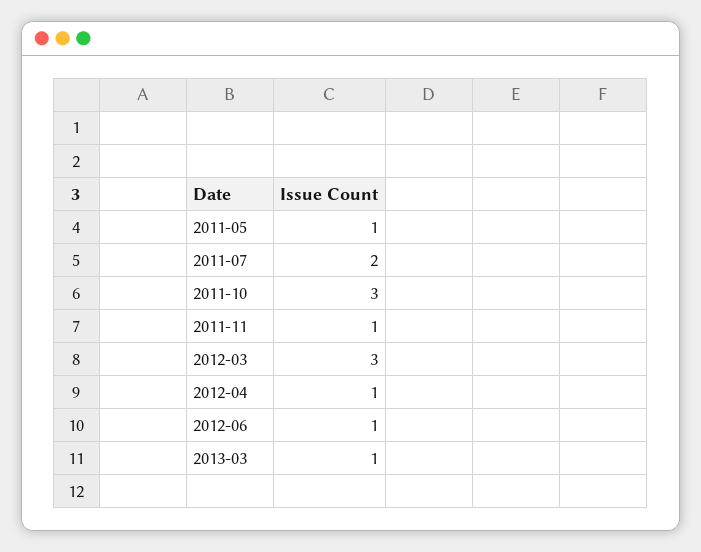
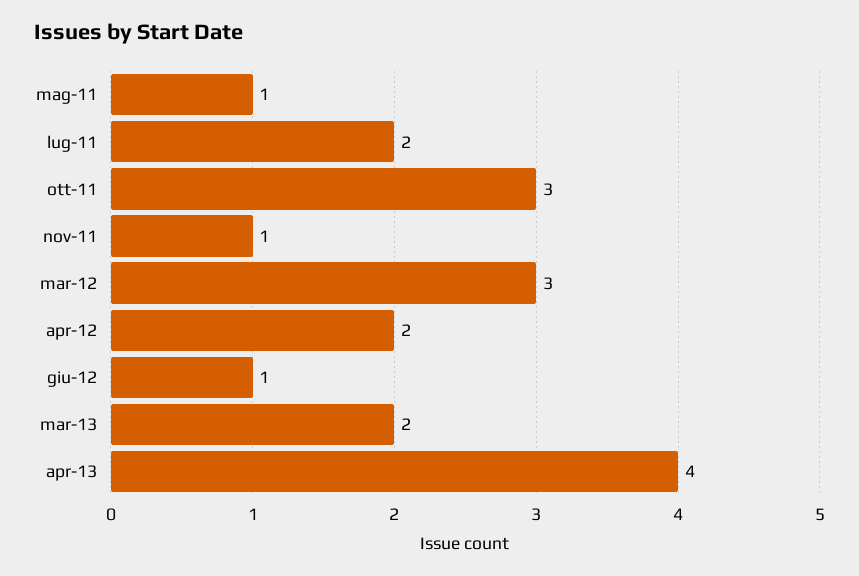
2012-04: 1 -> 2
2013-03: 1 -> 2
apr-13: none -> 4

